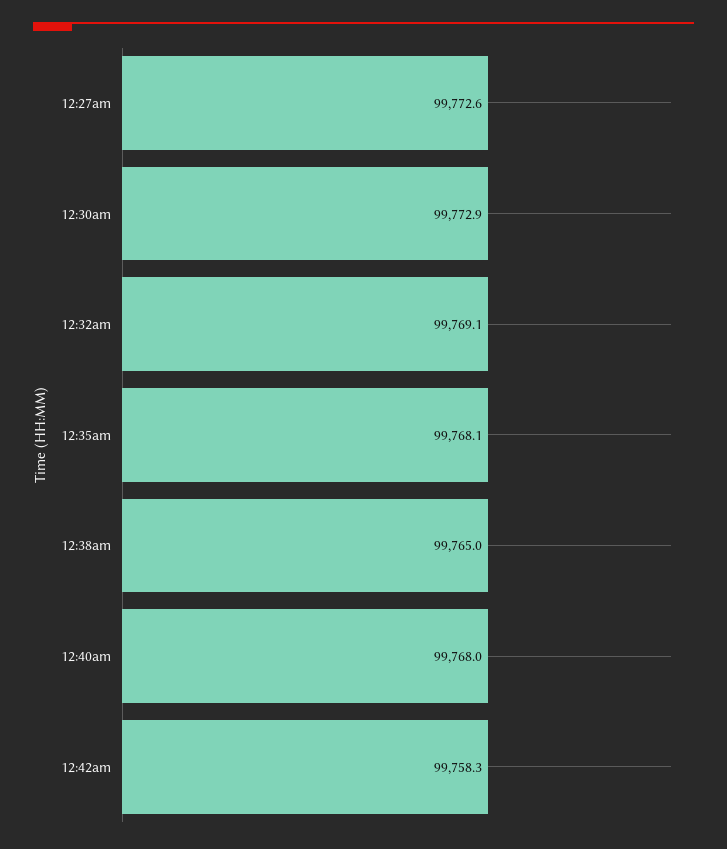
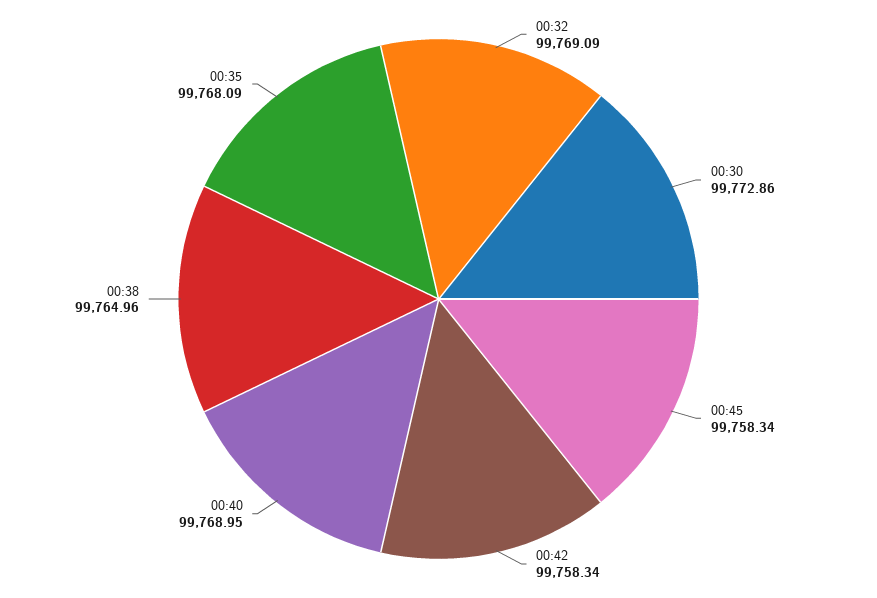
12:27am: 99772.6 -> none
12:40am: 99768 -> 99768.95
00:45: none -> 99758.34

